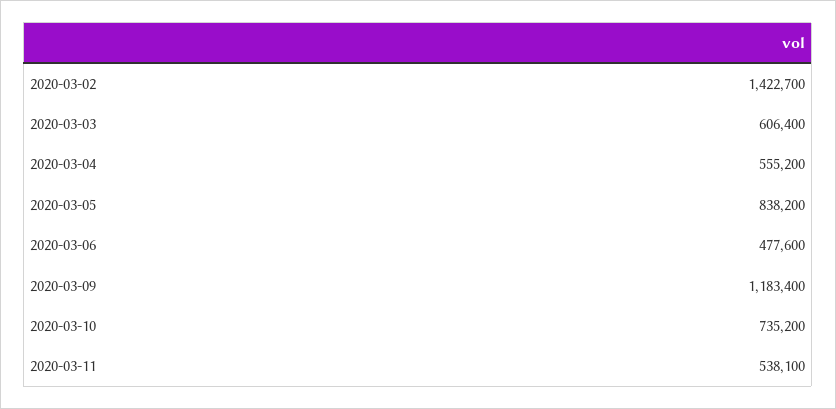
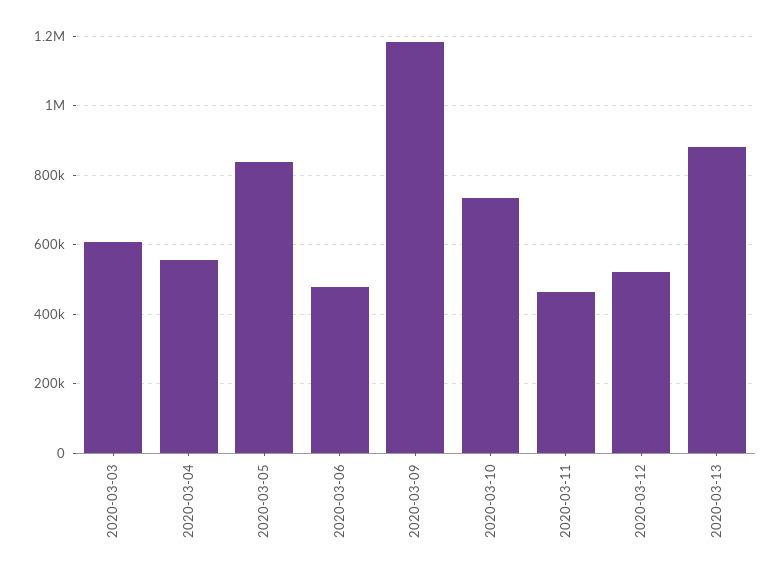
2020-03-02: 1422700 -> none
2020-03-11: 538100 -> 460000
2020-03-12: none -> 520000
2020-03-13: none -> 880000

